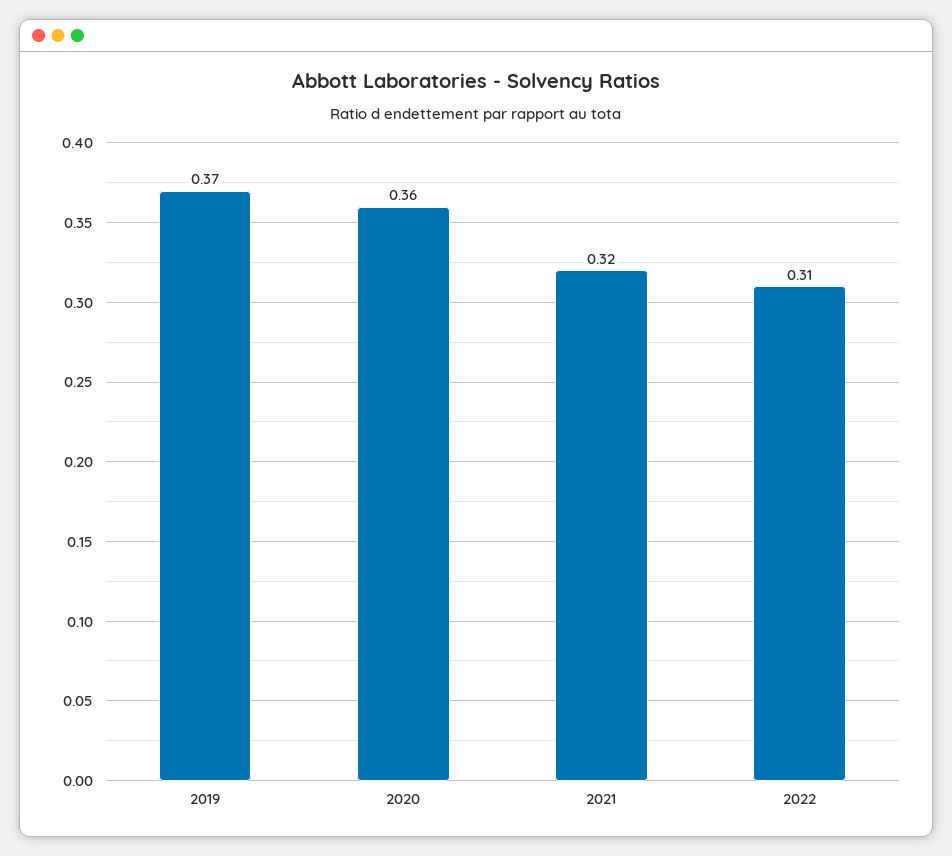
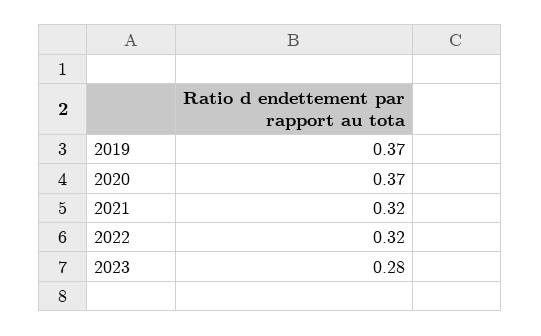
2020: 0.36 -> 0.37
2022: 0.31 -> 0.32
2023: none -> 0.28

